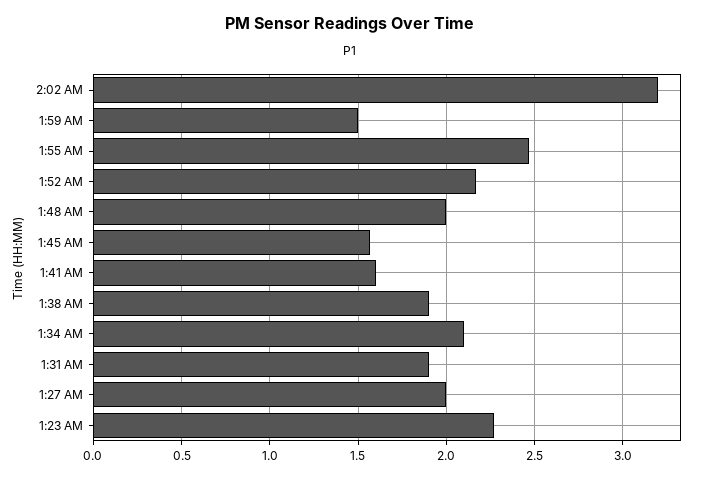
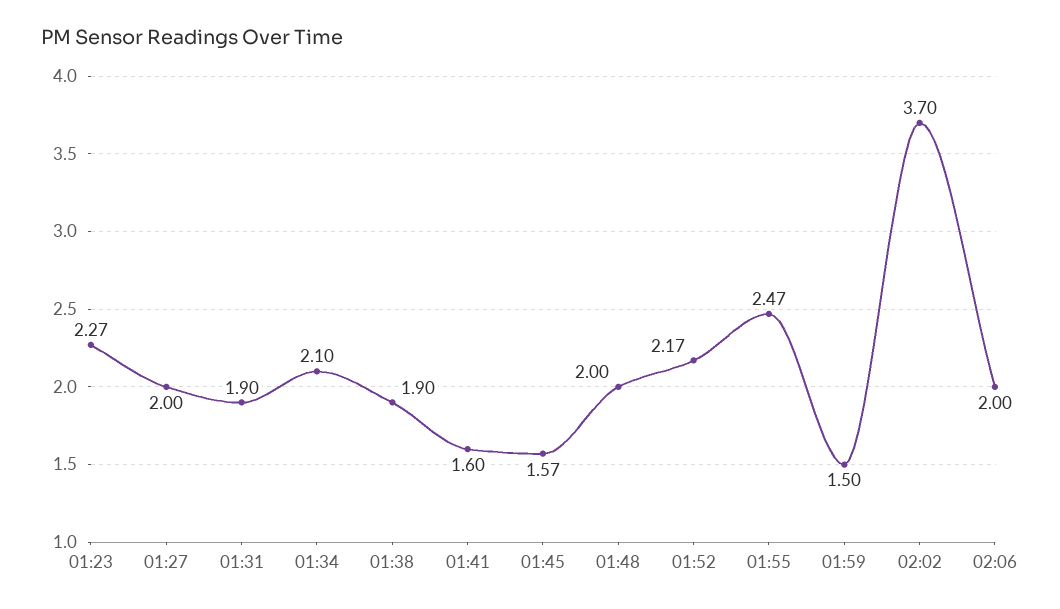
2:02 AM: 3.2 -> 3.7
02:06: none -> 2

